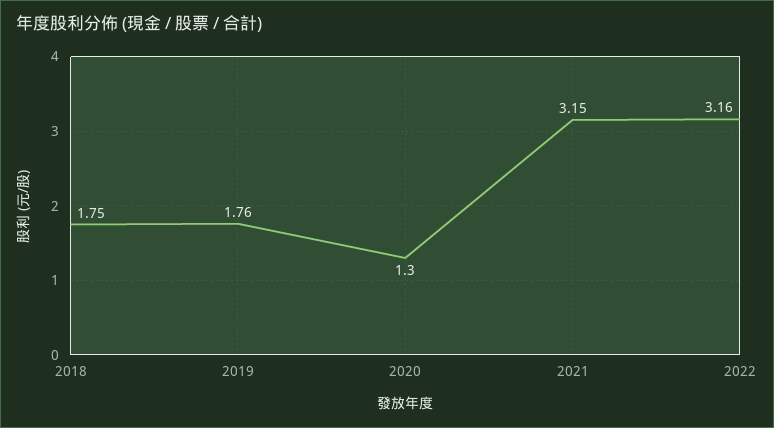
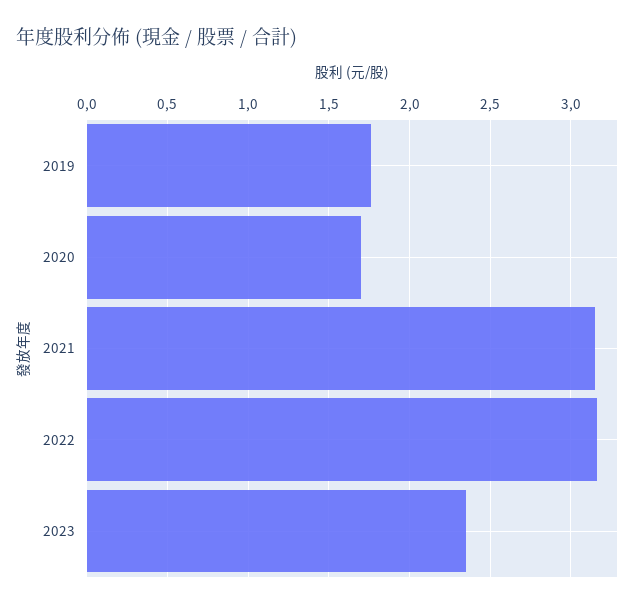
2018: 1.75 -> none
2020: 1.3 -> 1.7
2023: none -> 2.35

